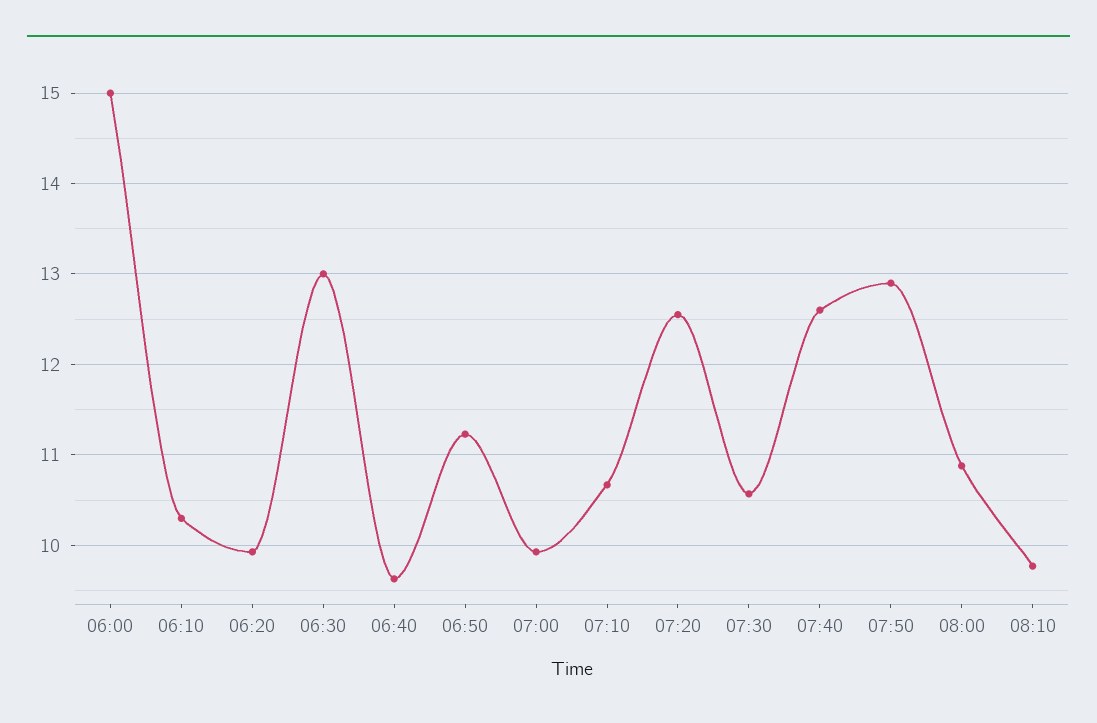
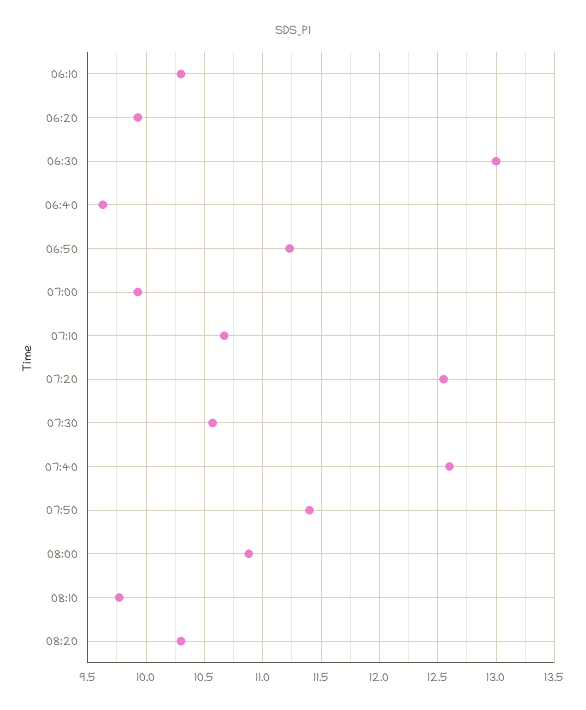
06:00: 15 -> none
07:50: 12.9 -> 11.4
08:20: none -> 10.3

